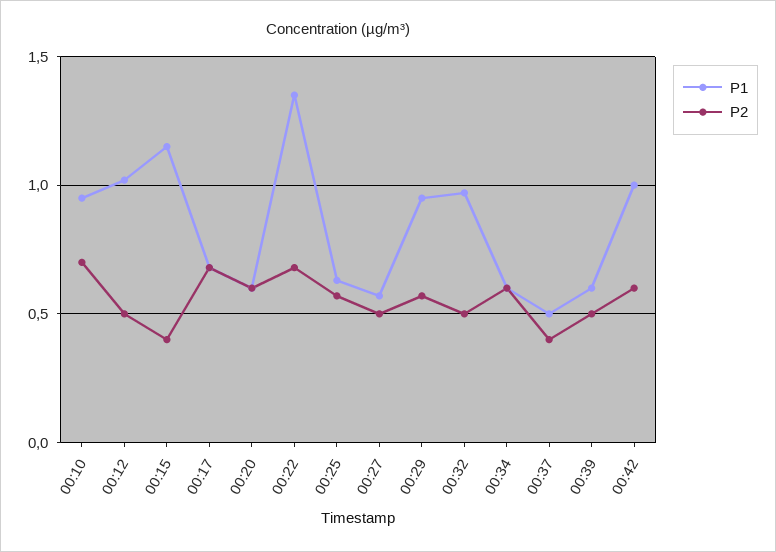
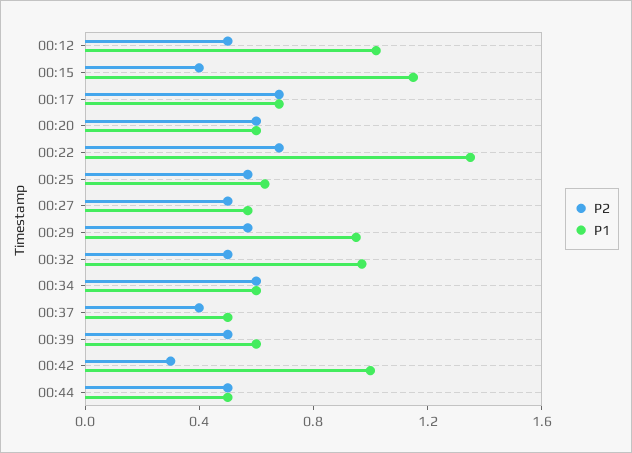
P1, 00:10: 0.95 -> none
P2, 00:10: 0.7 -> none
P2, 00:42: 0.6 -> 0.3
P2, 00:44: none -> 0.5
P1, 00:44: none -> 0.5

